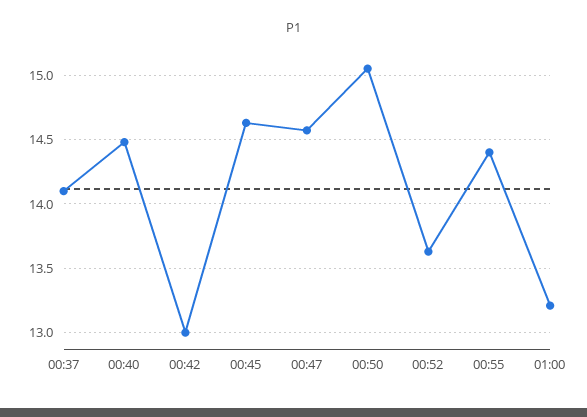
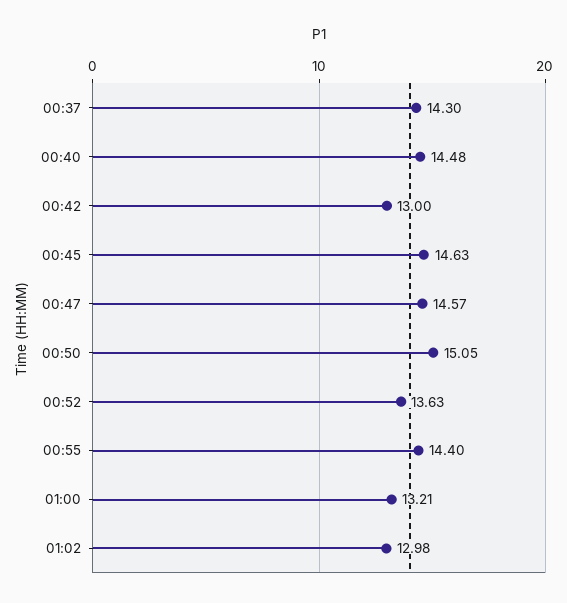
00:37: 14.1 -> 14.3
01:02: none -> 12.98

